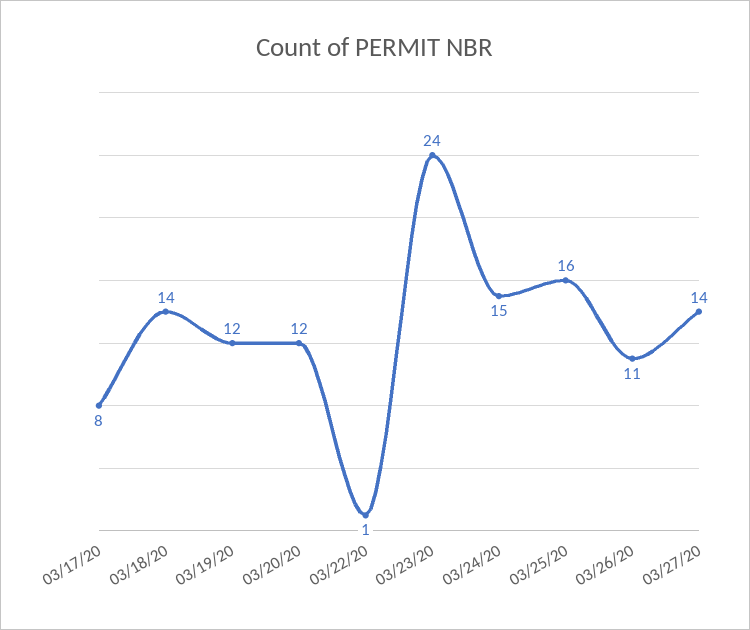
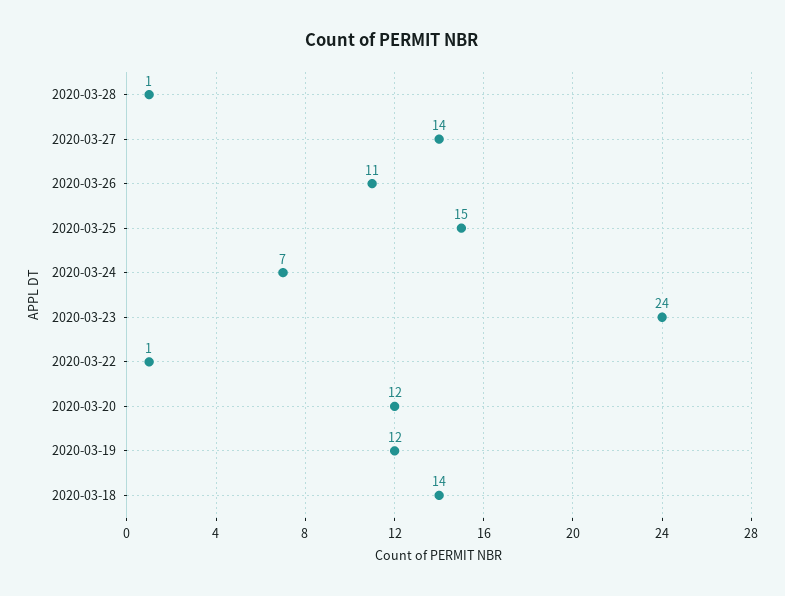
03/17/20: 8 -> none
03/24/20: 15 -> 7
03/25/20: 16 -> 15
2020-03-28: none -> 1

